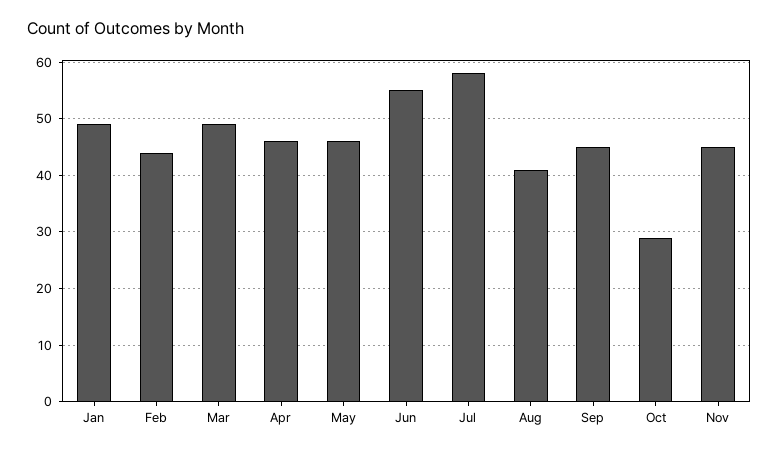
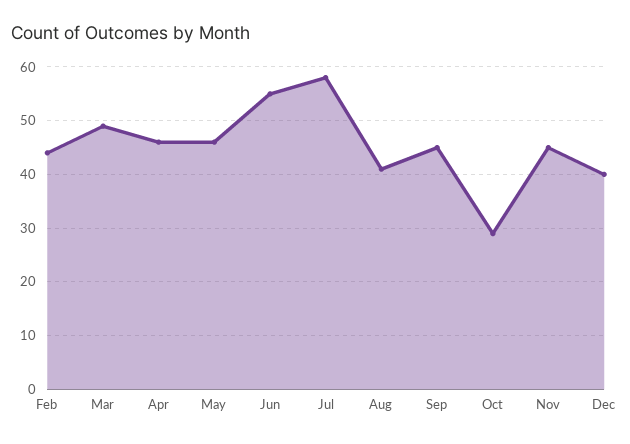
Jan: 50 -> none
Dec: none -> 40

